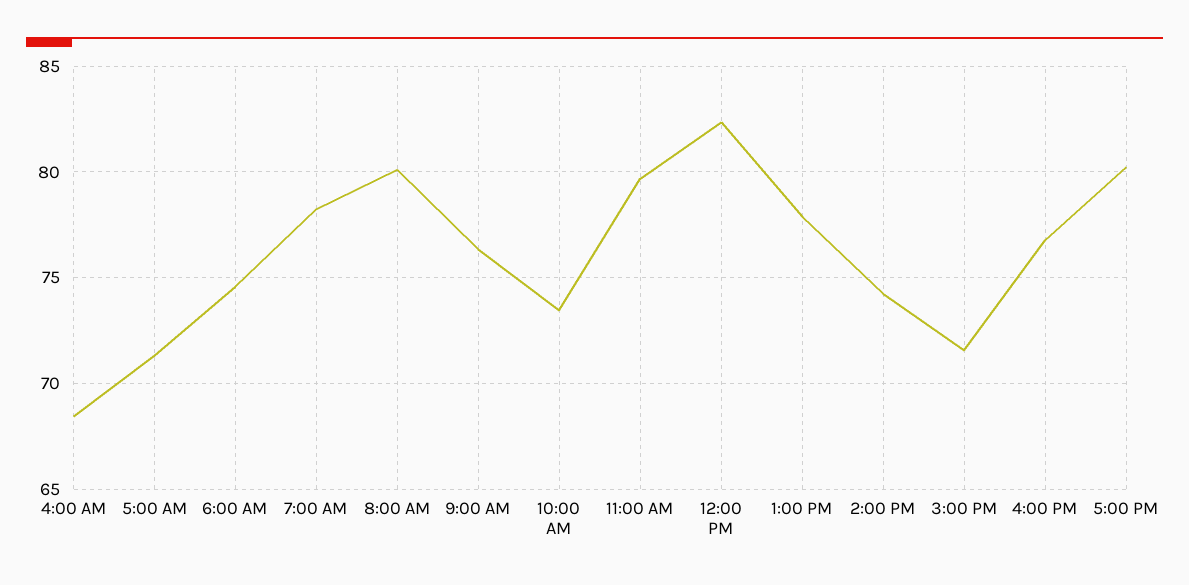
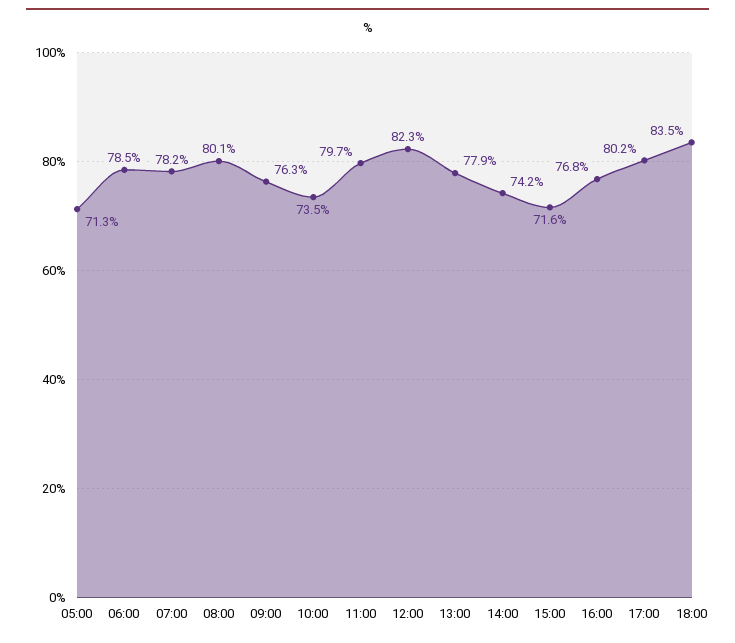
4:00 AM: 68.5 -> none
6:00 AM: 74.5 -> 78.5
18:00: none -> 83.5

